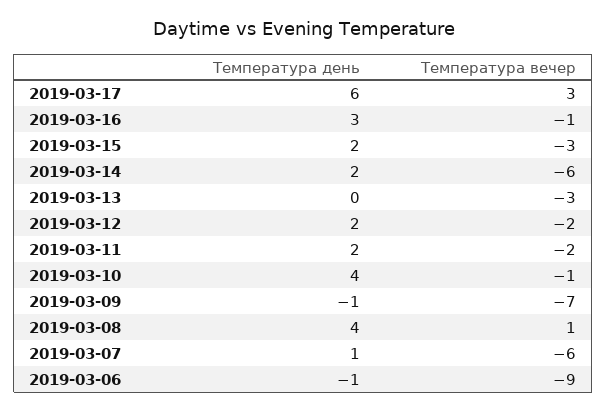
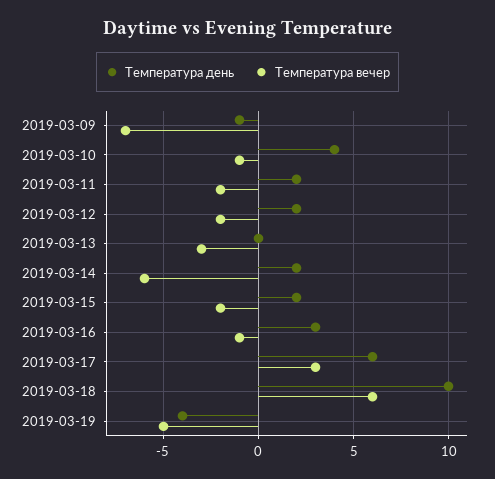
Температура вечер, 2019-03-15: -3 -> -2
Температура день, 2019-03-08: 4 -> none
Температура вечер, 2019-03-08: 1 -> none
Температура день, 2019-03-07: 1 -> none
Температура вечер, 2019-03-07: -6 -> none
Температура день, 2019-03-06: -1 -> none
Температура вечер, 2019-03-06: -9 -> none
Температура день, 2019-03-18: none -> 10
Температура вечер, 2019-03-18: none -> 6
Температура день, 2019-03-19: none -> -4
Температура вечер, 2019-03-19: none -> -5

